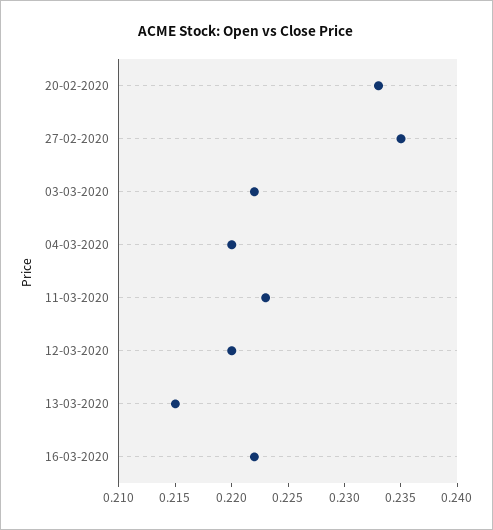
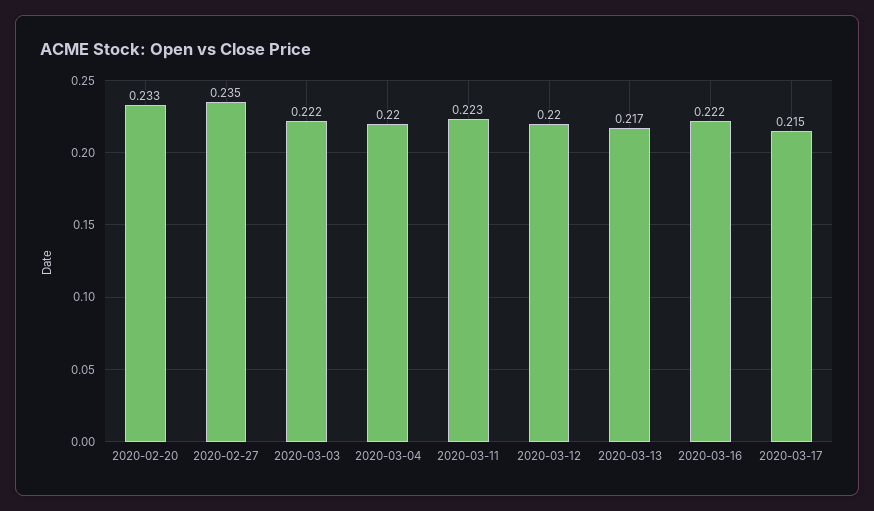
13-03-2020: 0.215 -> 0.217
2020-03-17: none -> 0.215

